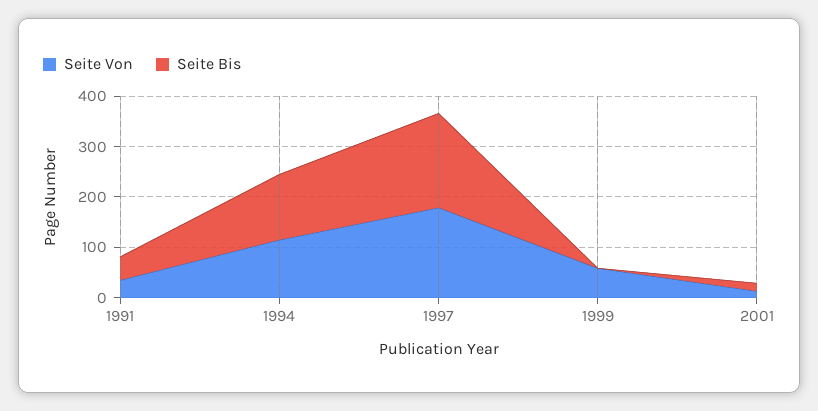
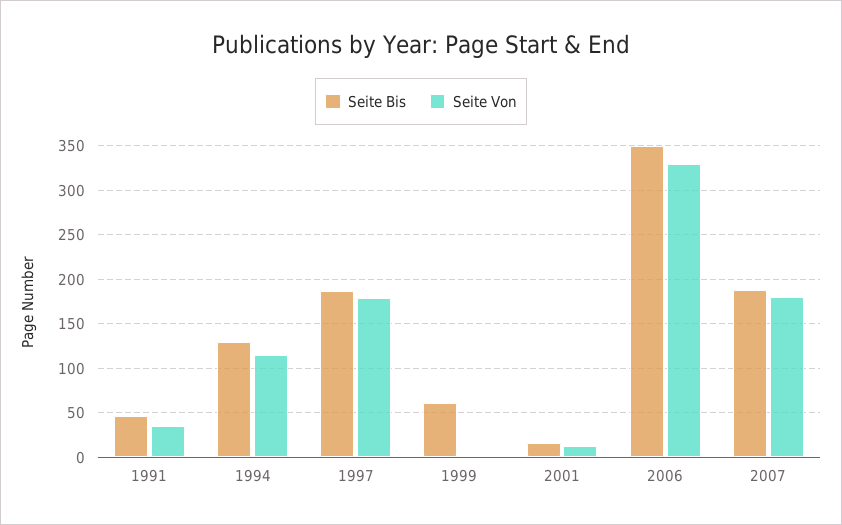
Seite Von, 1999: 60 -> 0
Seite Bis, 1999: 0 -> 60
Seite Bis, 2006: none -> 350
Seite Von, 2006: none -> 330
Seite Bis, 2007: none -> 190
Seite Von, 2007: none -> 180

